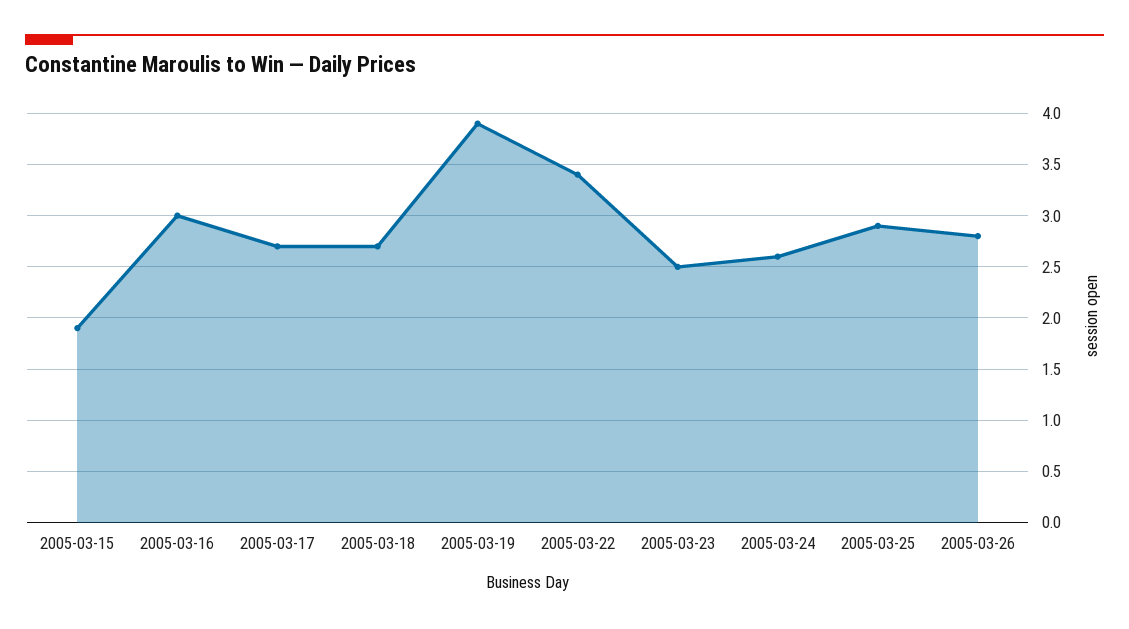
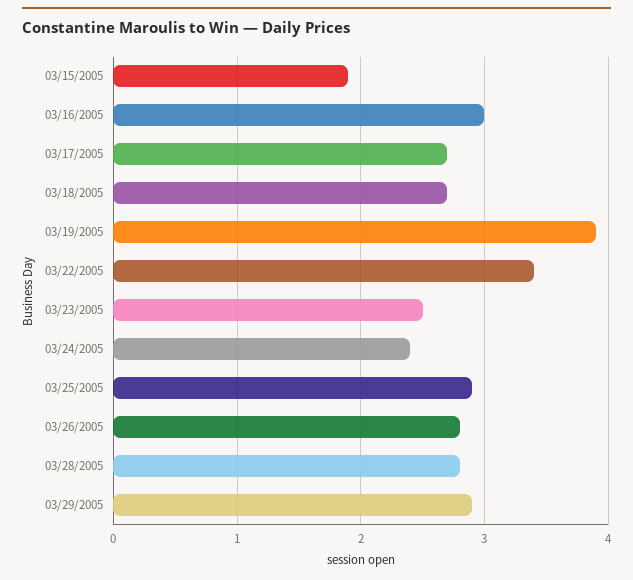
2005-03-24: 2.6 -> 2.4
03/28/2005: none -> 2.8
03/29/2005: none -> 2.9

